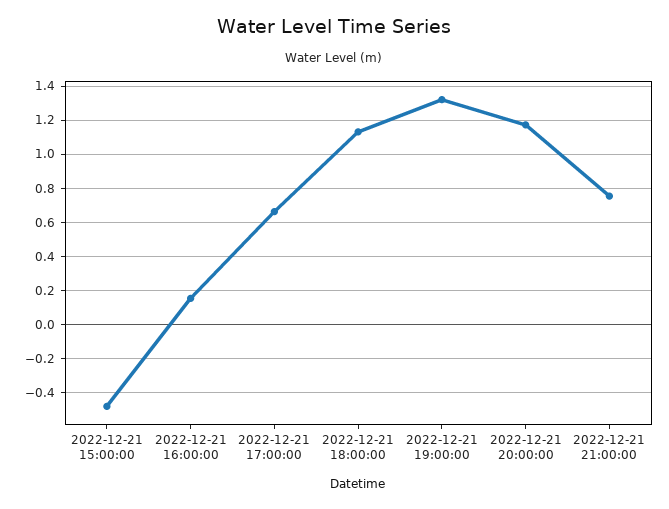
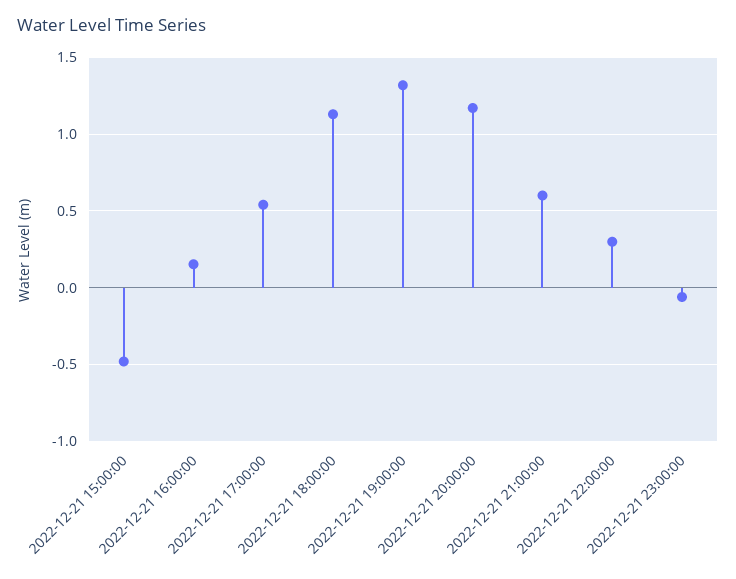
2022-12-21 17:00:00: 0.65 -> 0.55
2022-12-21 21:00:00: 0.75 -> 0.6
2022-12-21 22:00:00: none -> 0.3
2022-12-21 23:00:00: none -> -0.05

